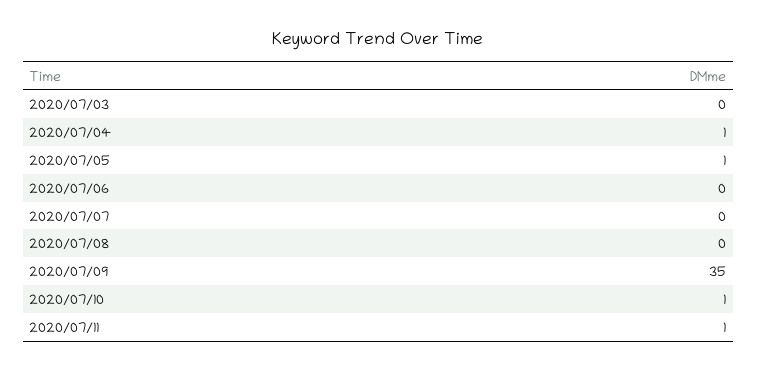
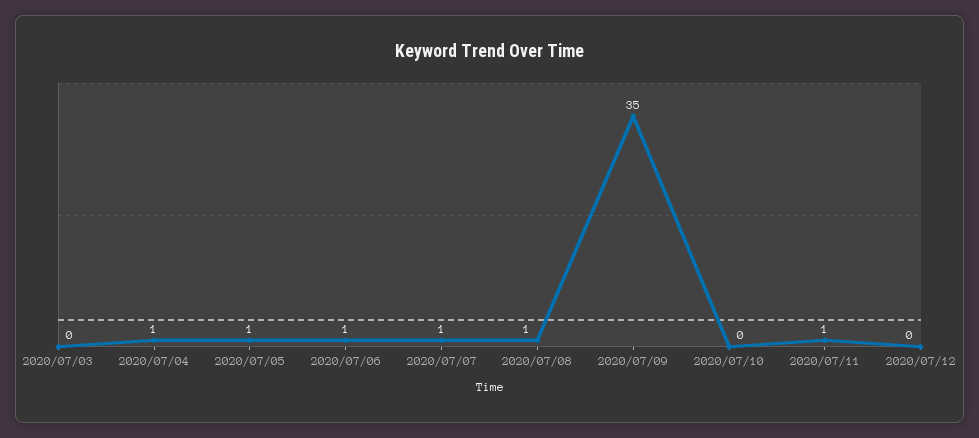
2020/07/06: 0 -> 1
2020/07/07: 0 -> 1
2020/07/08: 0 -> 1
2020/07/10: 1 -> 0
2020/07/12: none -> 0

